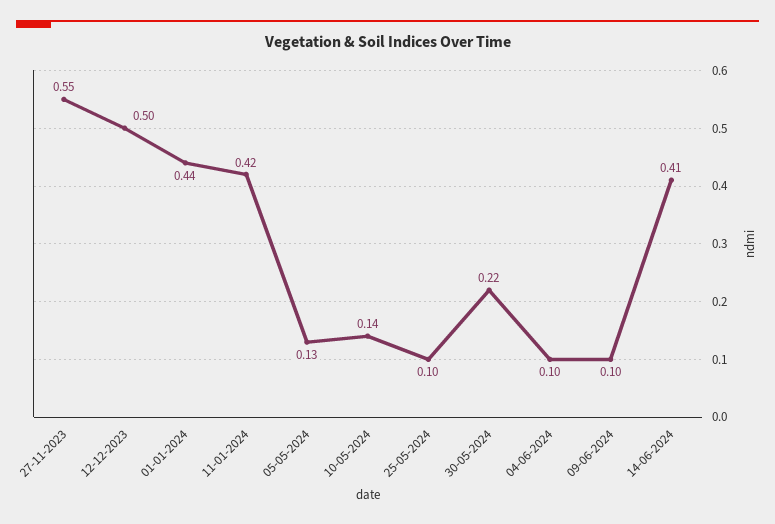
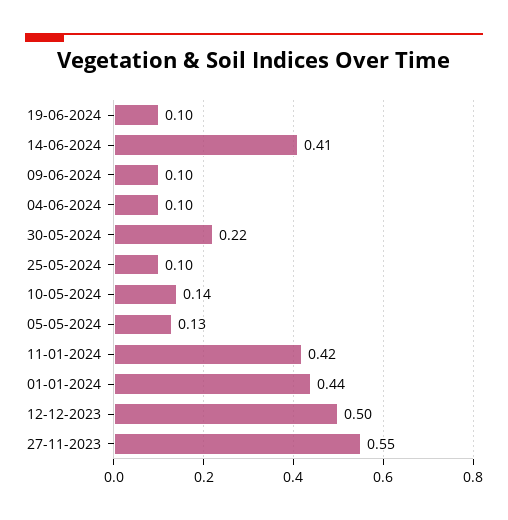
19-06-2024: none -> 0.1

